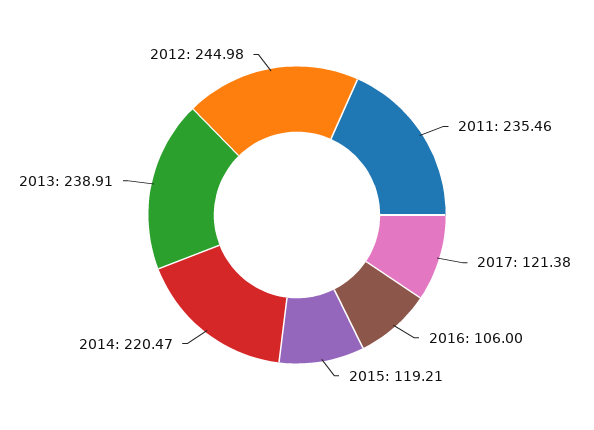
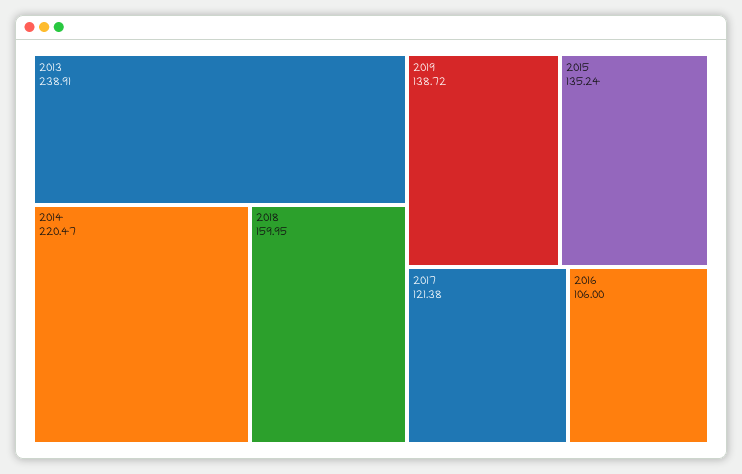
2011: 235.46 -> none
2015: 119.21 -> 135.24
2012: 244.98 -> none
2018: none -> 159.95
2019: none -> 138.72

